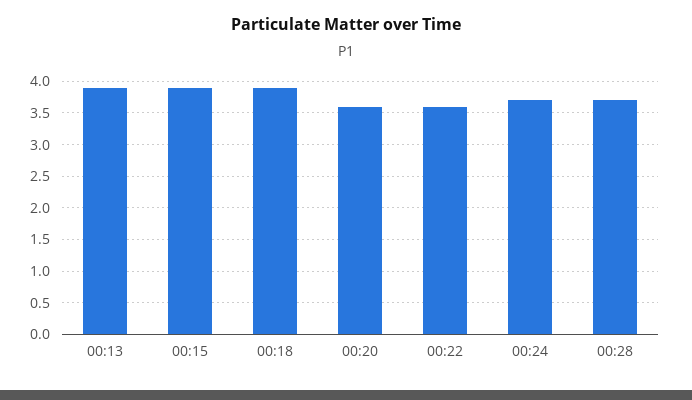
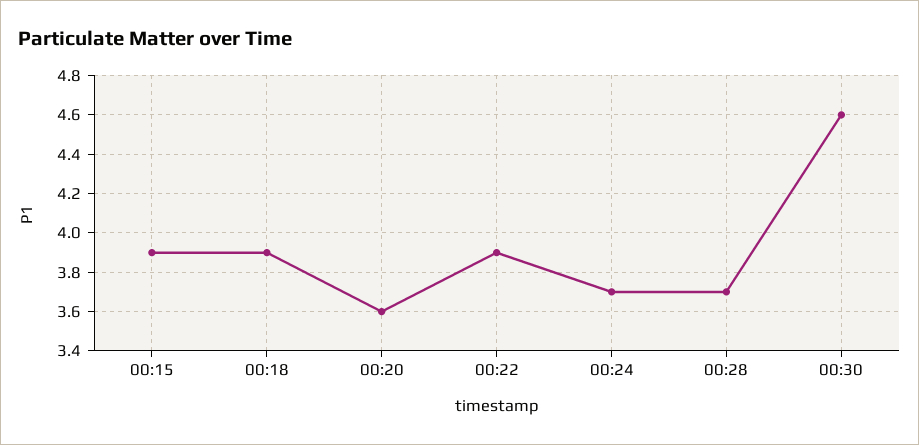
00:13: 3.9 -> none
00:22: 3.6 -> 3.9
00:30: none -> 4.6

